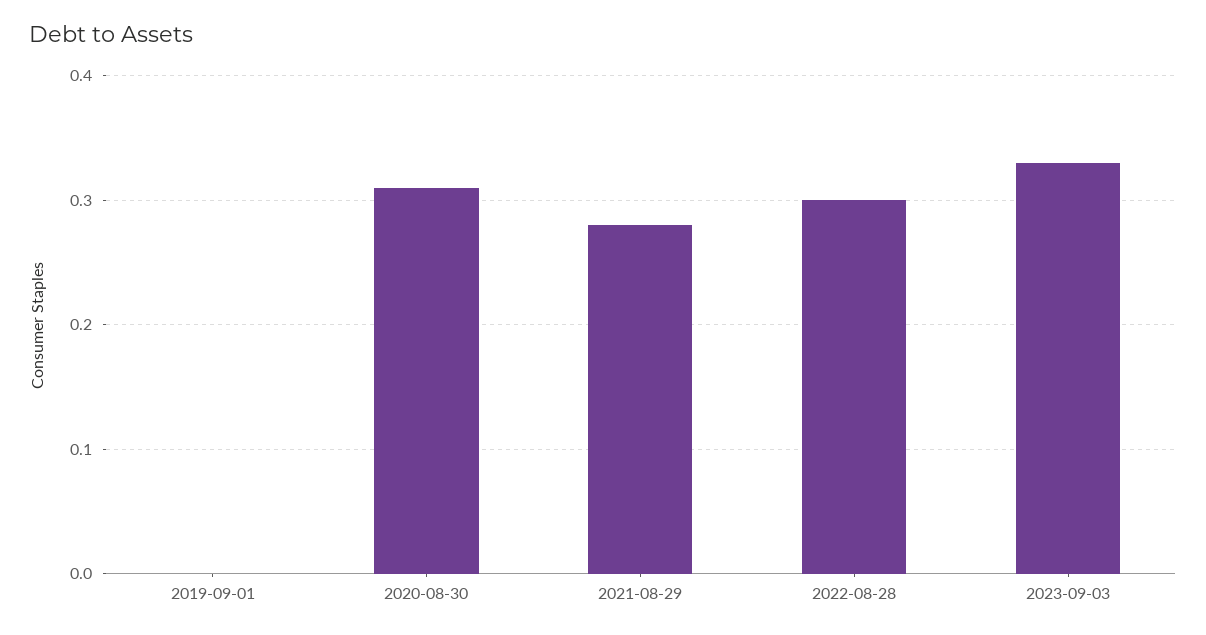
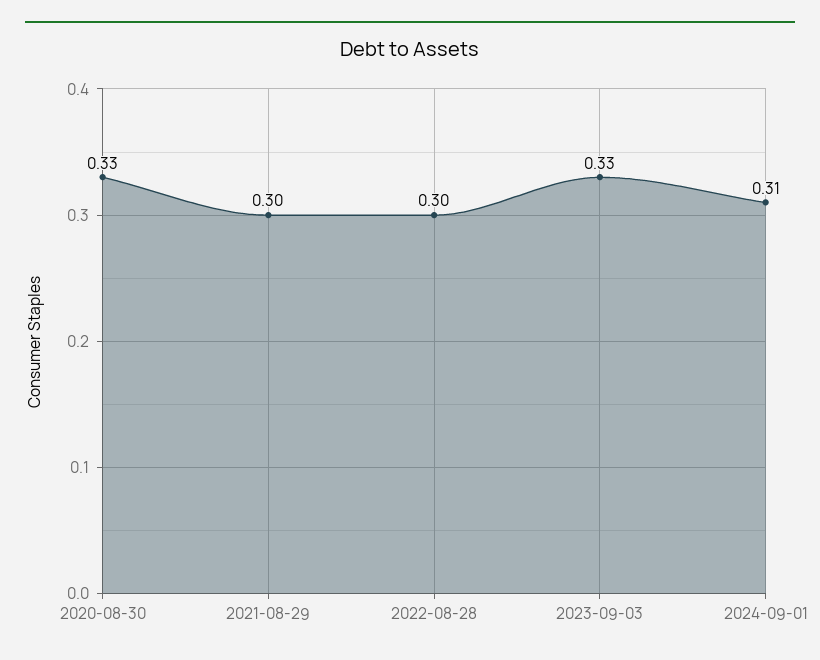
2019-09-01: 0 -> none
2020-08-30: 0.31 -> 0.33
2021-08-29: 0.28 -> 0.3
2024-09-01: none -> 0.31

